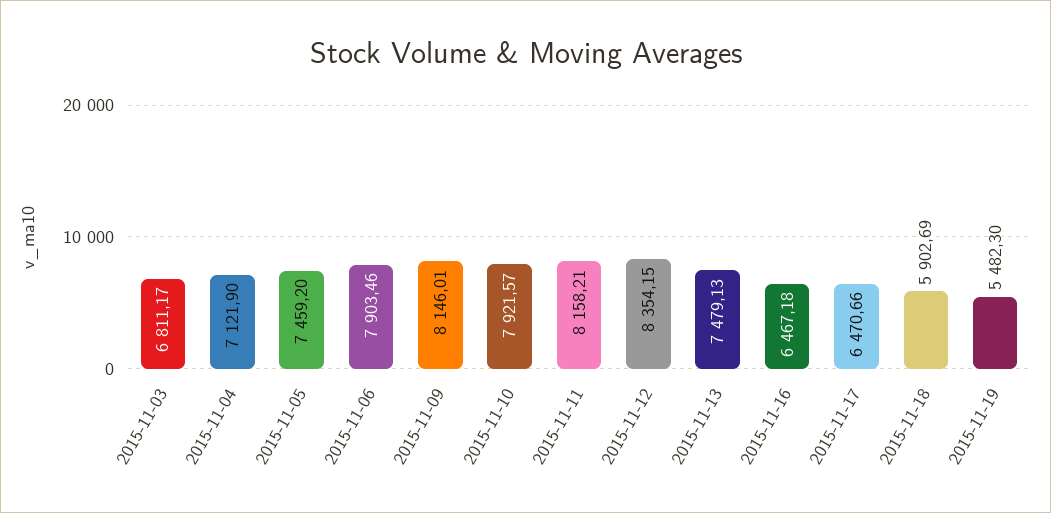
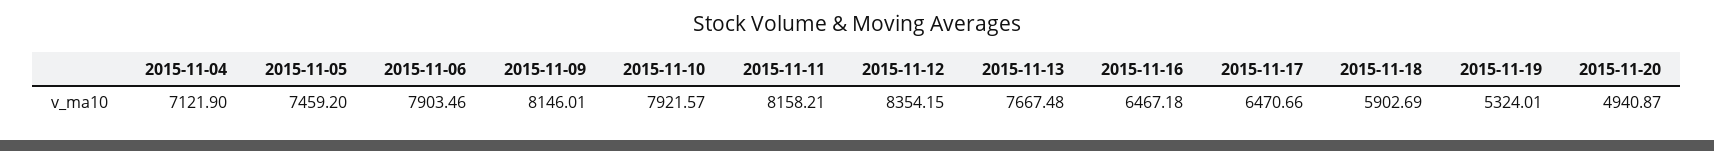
2015-11-03: 6811.17 -> none
2015-11-13: 7479.13 -> 7667.48
2015-11-19: 5482.3 -> 5324.01
2015-11-20: none -> 4940.87

